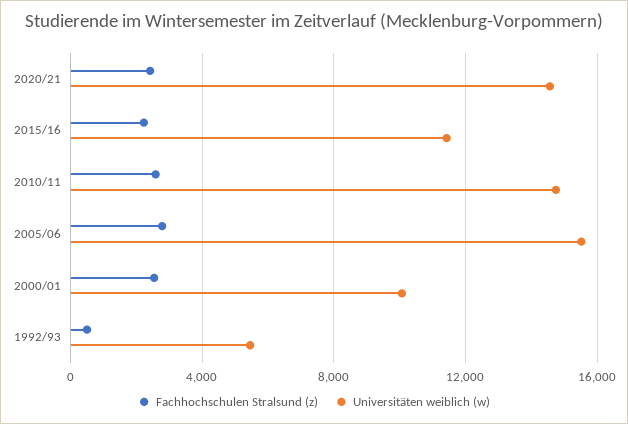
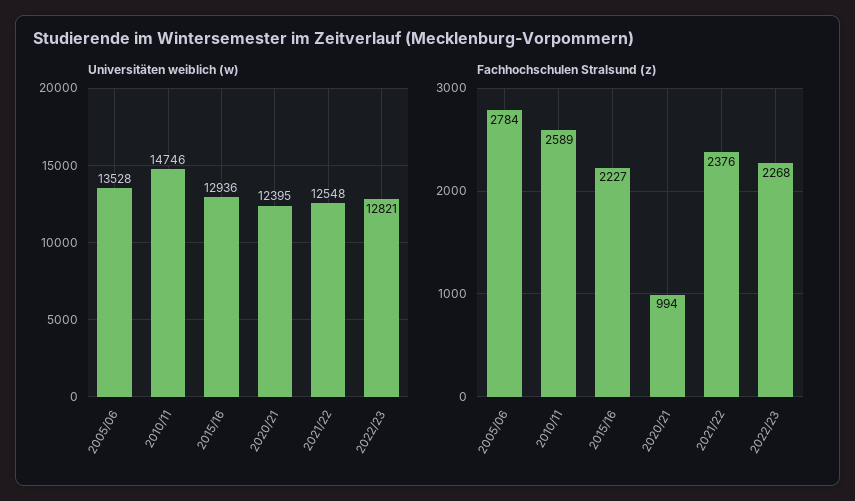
Fachhochschulen Stralsund (z), 2020/21: 2500 -> 994
Universitäten weiblich (w), 2020/21: 14500 -> 12395
Universitäten weiblich (w), 2015/16: 11500 -> 12936
Universitäten weiblich (w), 2005/06: 15500 -> 13528
Fachhochschulen Stralsund (z), 2000/01: 2500 -> none
Universitäten weiblich (w), 2000/01: 10000 -> none
Fachhochschulen Stralsund (z), 1992/93: 500 -> none
Universitäten weiblich (w), 1992/93: 5500 -> none
Universitäten weiblich (w), 2021/22: none -> 12548
Universitäten weiblich (w), 2022/23: none -> 12821
Fachhochschulen Stralsund (z), 2021/22: none -> 2376
Fachhochschulen Stralsund (z), 2022/23: none -> 2268

